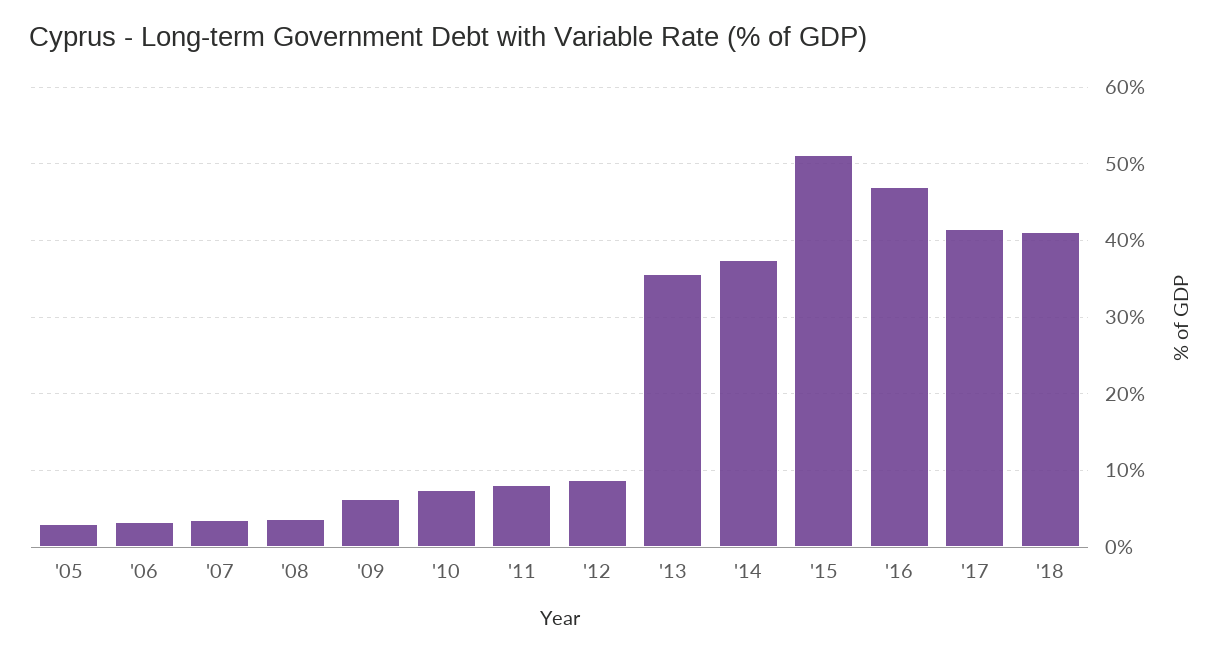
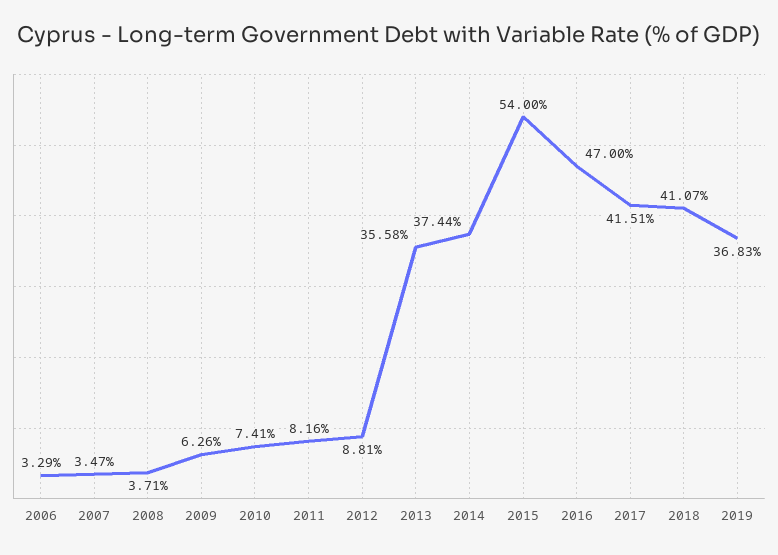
'05: 3 -> none
'15: 51 -> 54
2019: none -> 36.83

